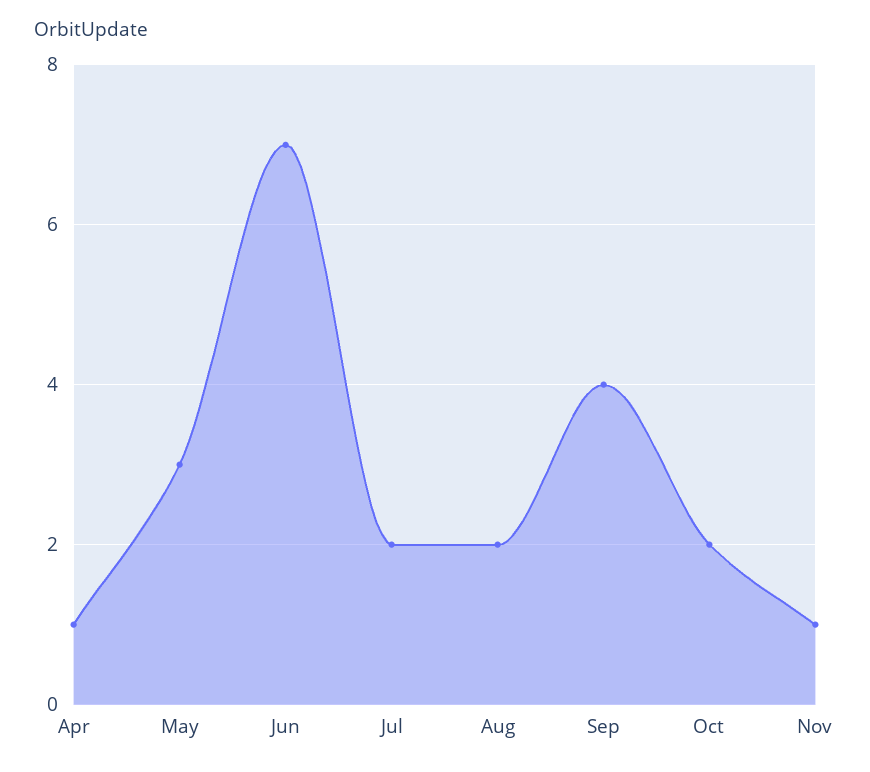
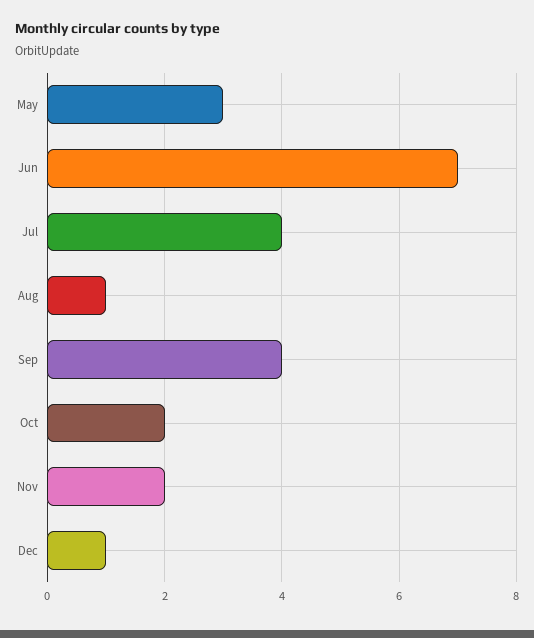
Apr: 1 -> none
Jul: 2 -> 4
Aug: 2 -> 1
Nov: 1 -> 2
Dec: none -> 1

